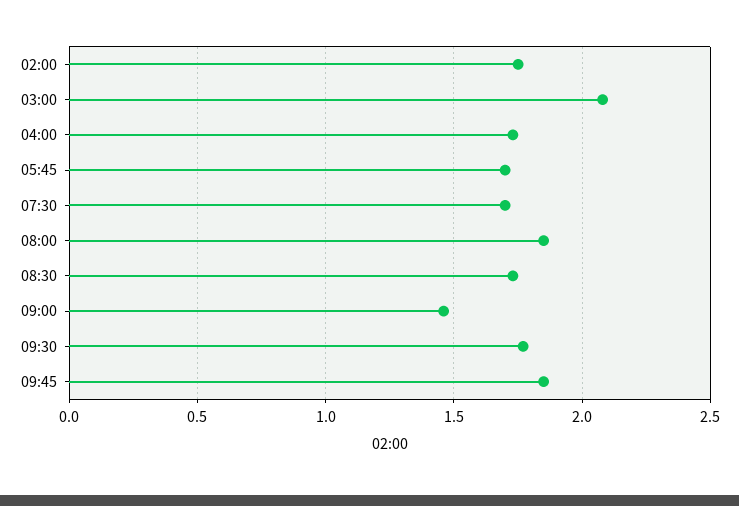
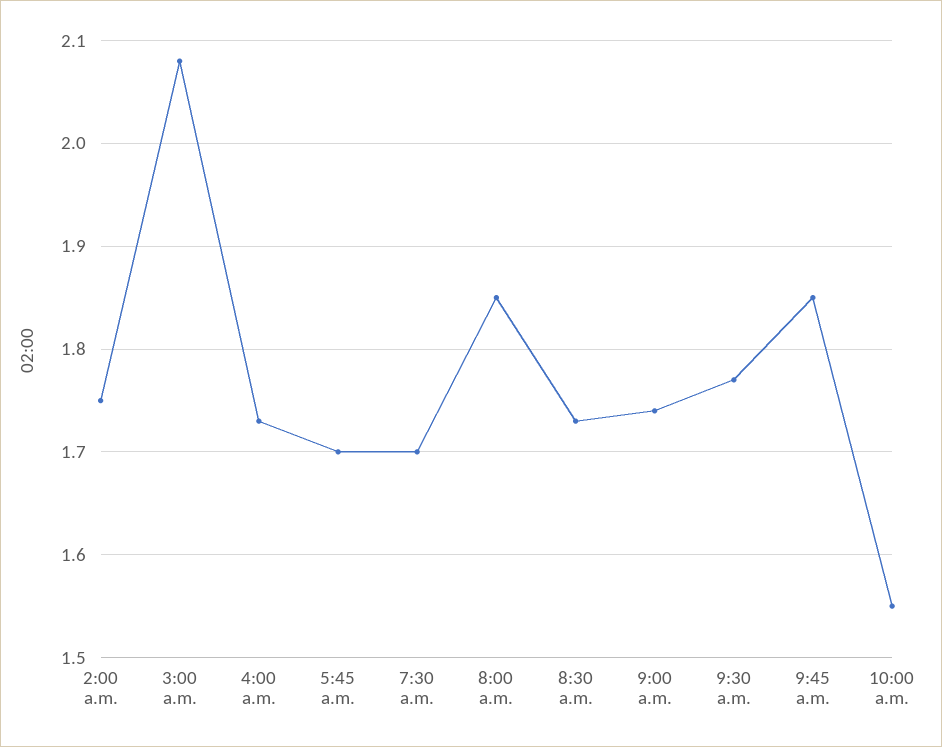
09:00: 1.45 -> 1.74
10:00 a.m.: none -> 1.55

